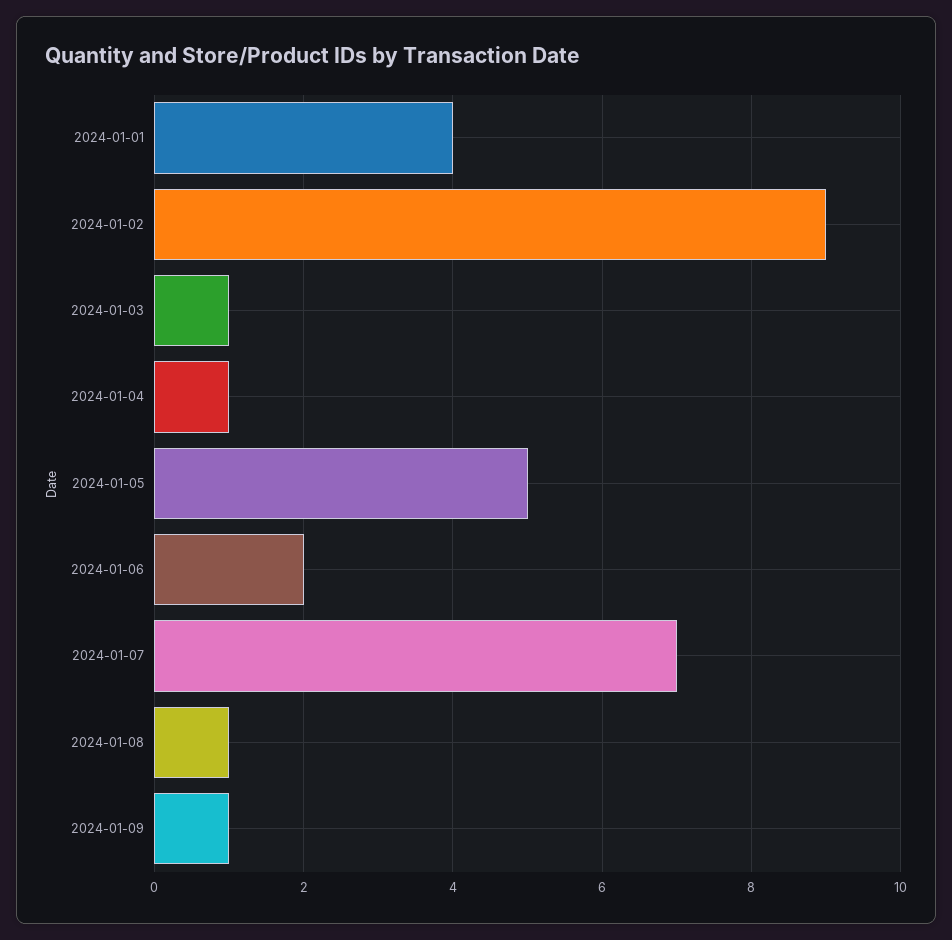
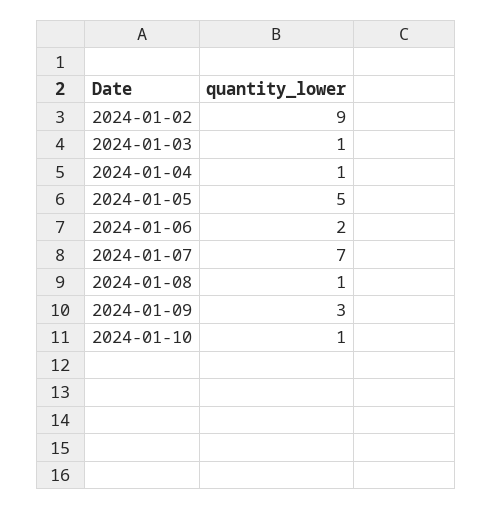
2024-01-01: 4 -> none
2024-01-09: 1 -> 3
2024-01-10: none -> 1

